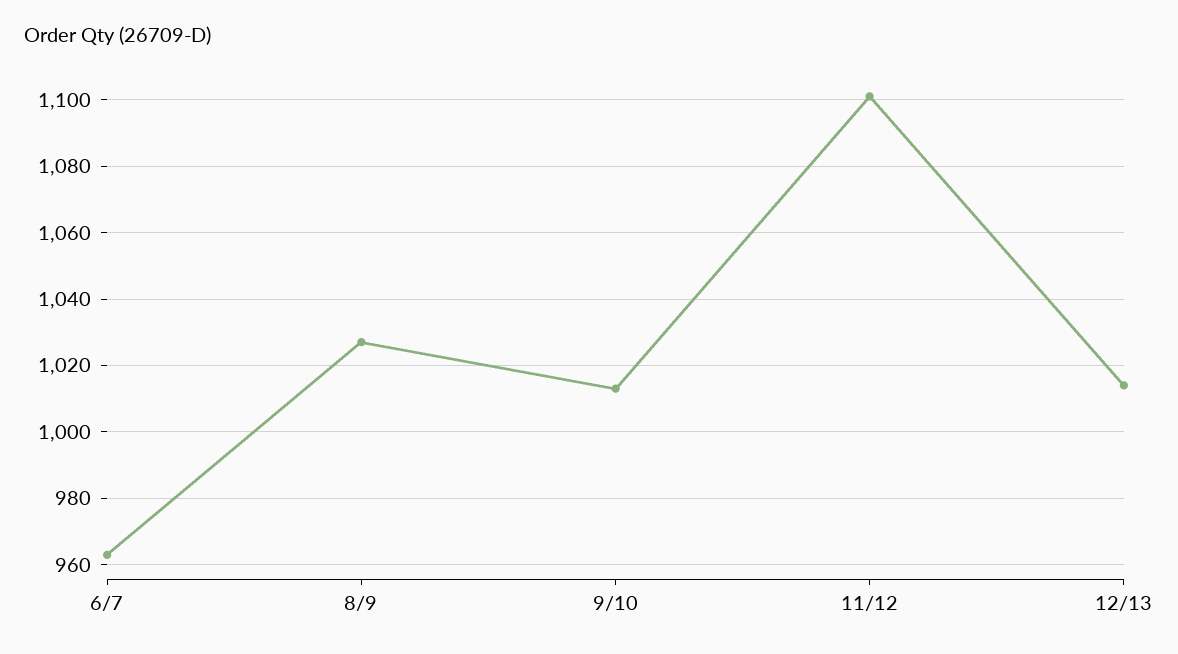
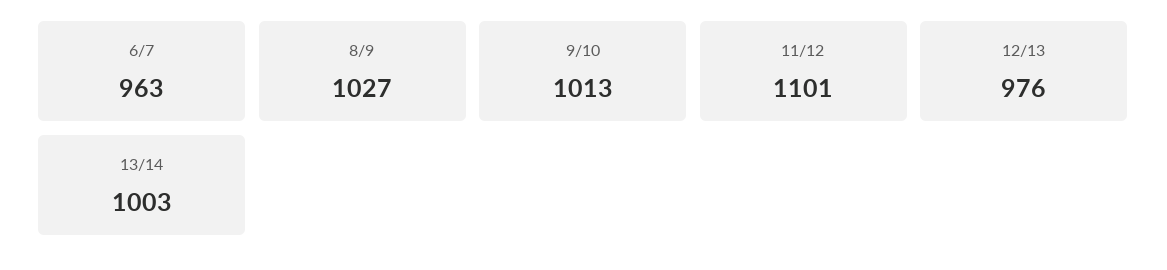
12/13: 1015 -> 976
13/14: none -> 1003

